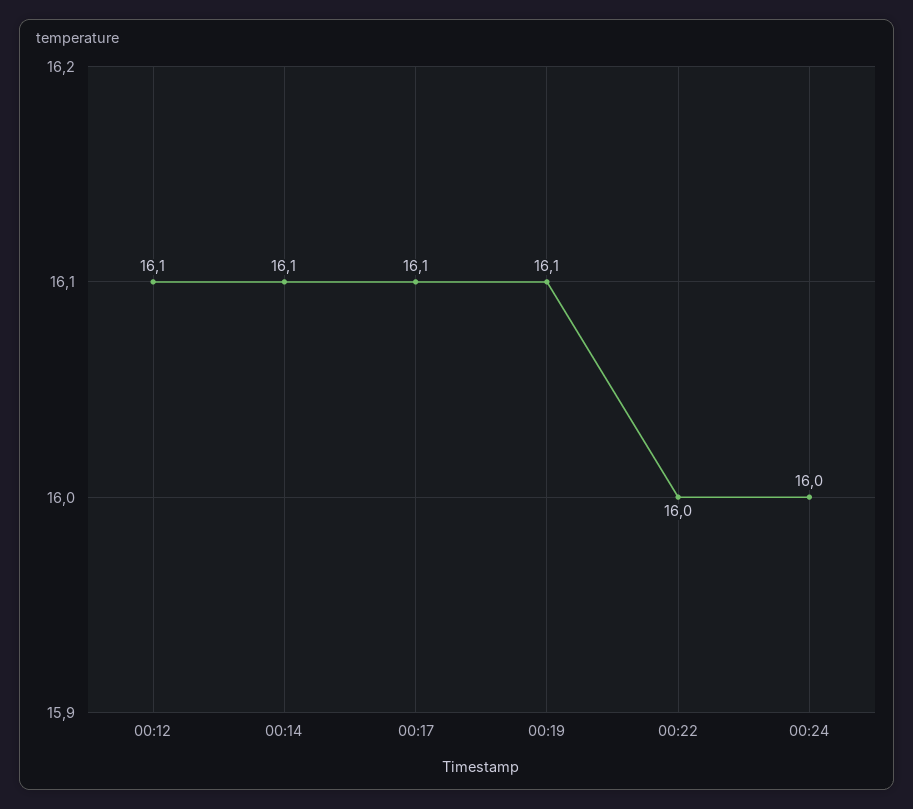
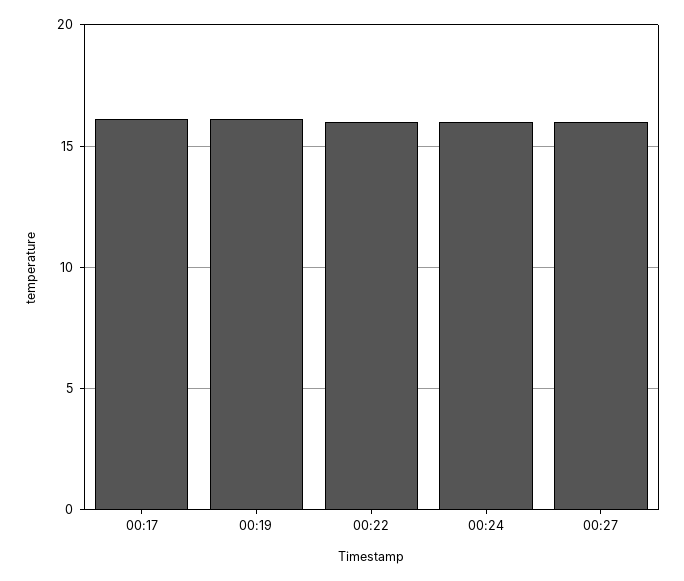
00:12: 16.1 -> none
00:14: 16.1 -> none
00:27: none -> 16

